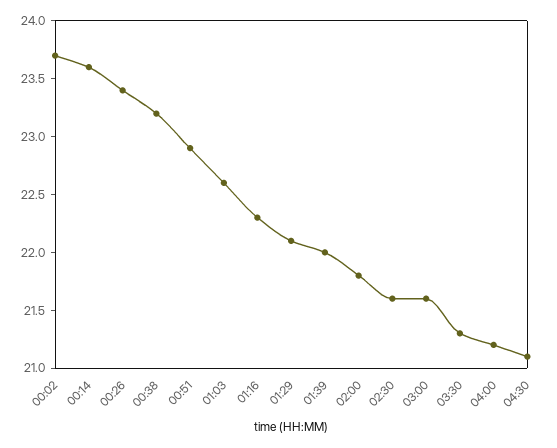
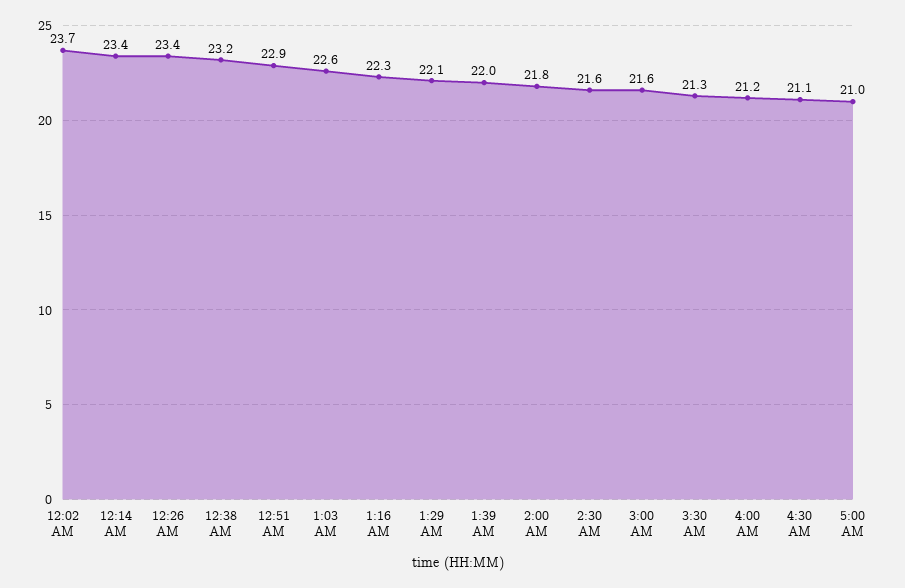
00:14: 23.6 -> 23.4
5:00 AM: none -> 21

